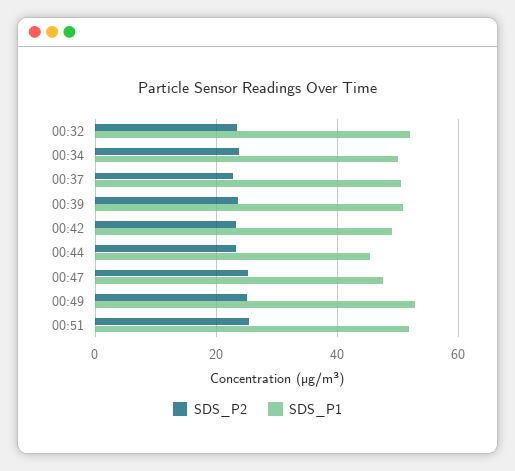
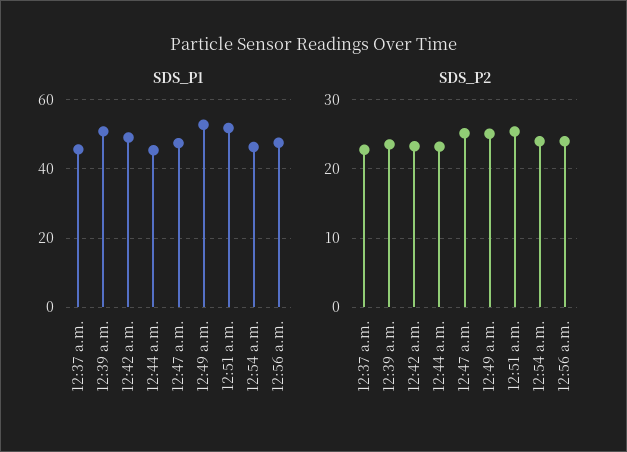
SDS_P2, 00:32: 24 -> none
SDS_P1, 00:32: 52 -> none
SDS_P2, 00:34: 24 -> none
SDS_P1, 00:34: 50 -> none
SDS_P1, 00:37: 50 -> 46
SDS_P1, 12:54 a.m.: none -> 46
SDS_P1, 12:56 a.m.: none -> 48
SDS_P2, 12:54 a.m.: none -> 24
SDS_P2, 12:56 a.m.: none -> 24

